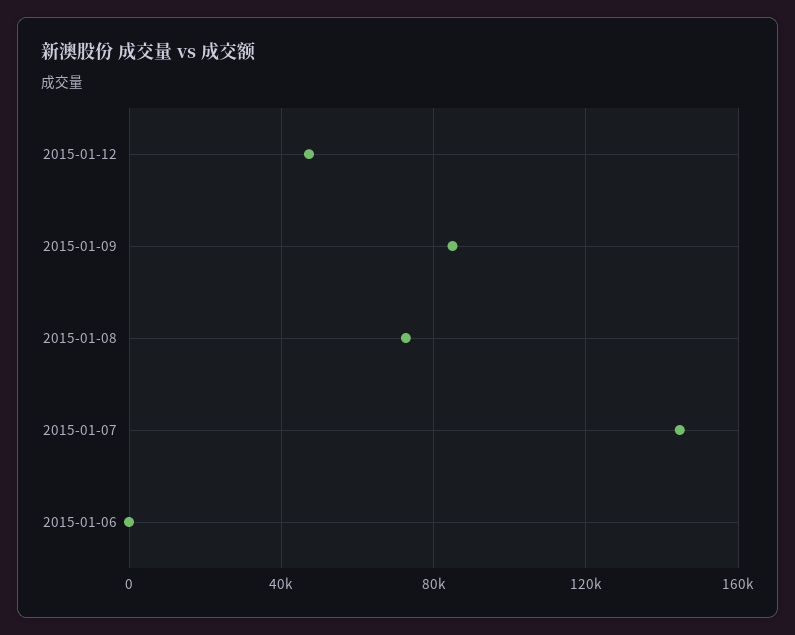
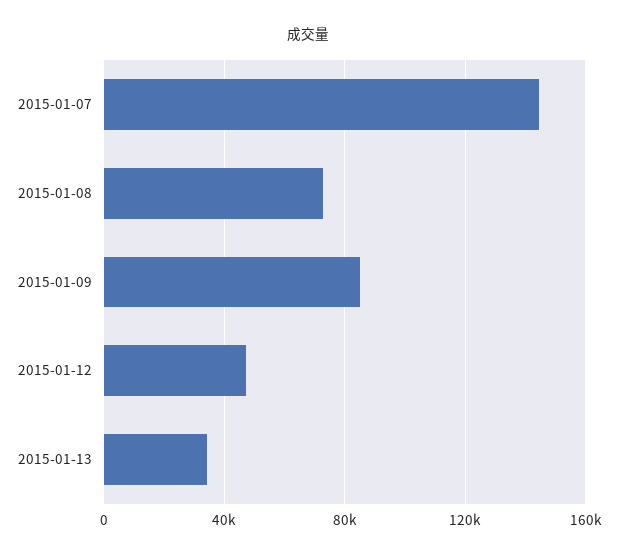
2015-01-06: 0 -> none
2015-01-13: none -> 35000

